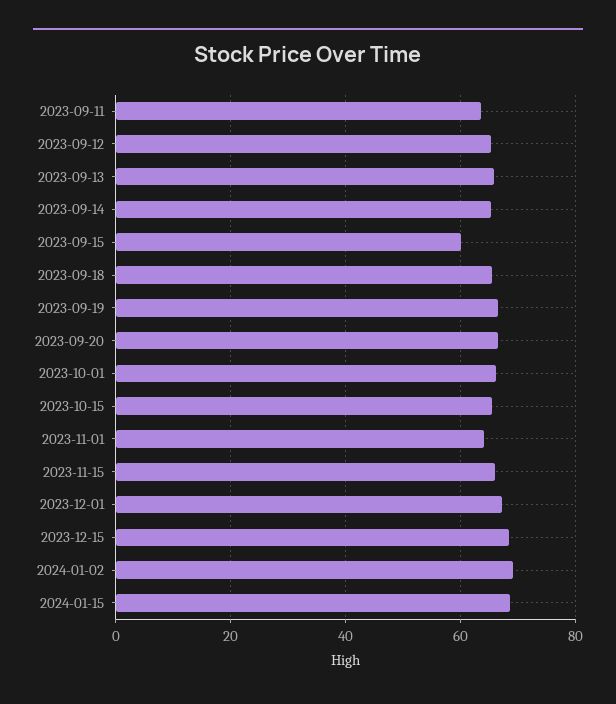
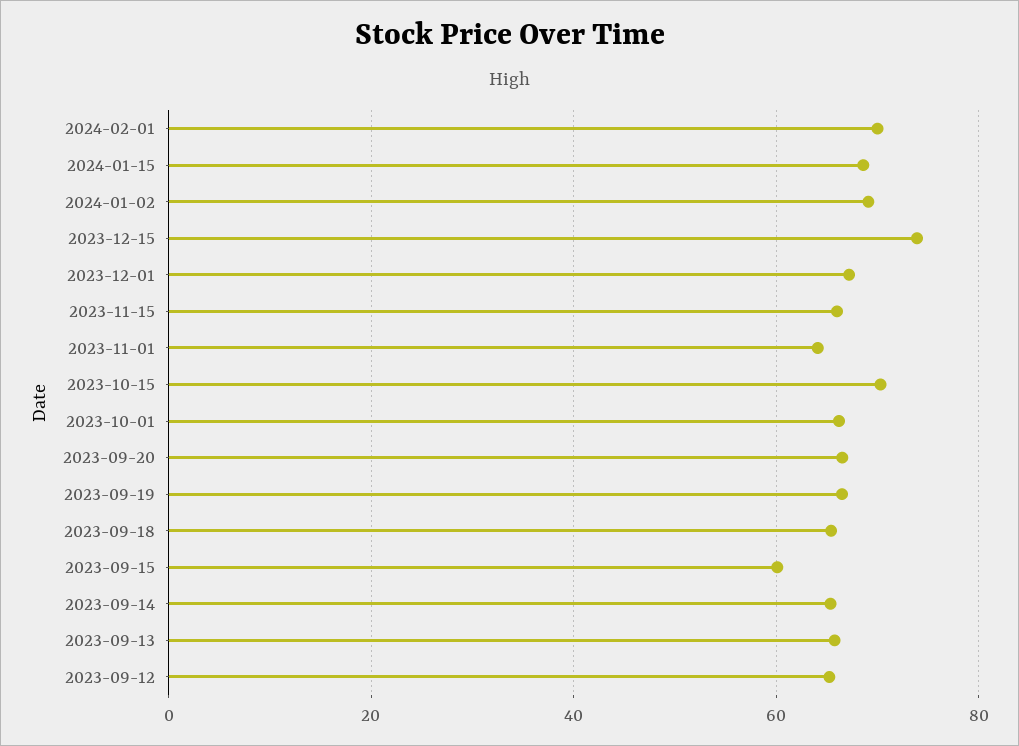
2023-09-11: 64 -> none
2023-10-15: 66 -> 70
2023-12-15: 68 -> 74
2024-02-01: none -> 70

